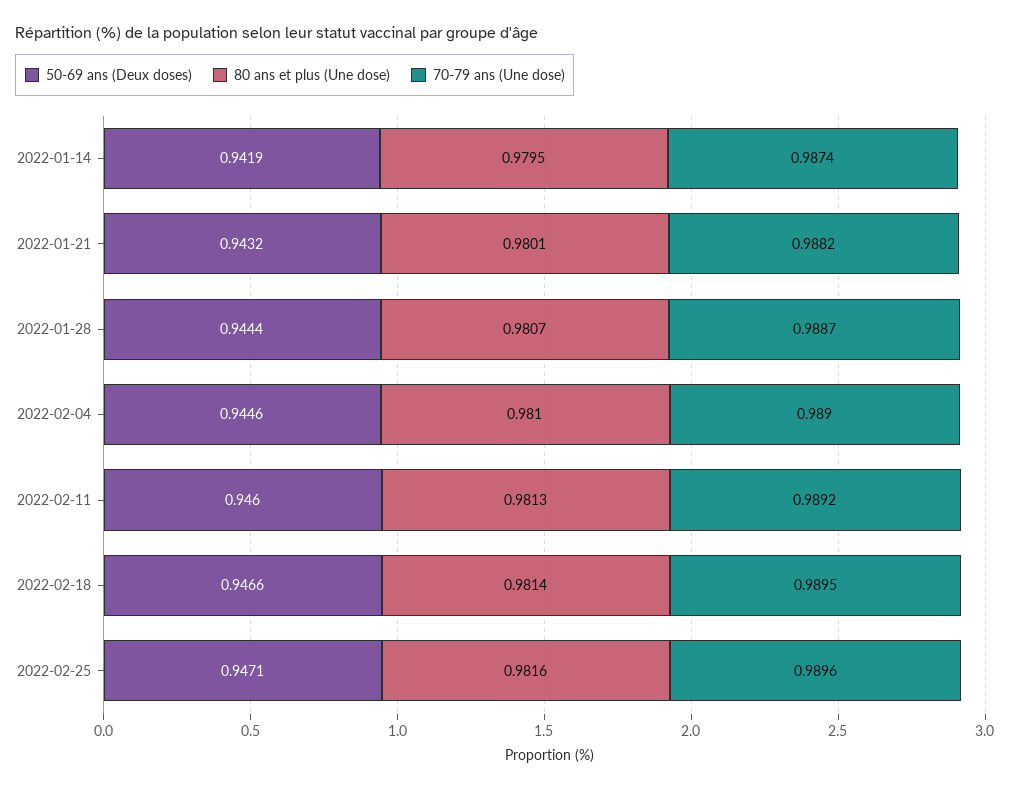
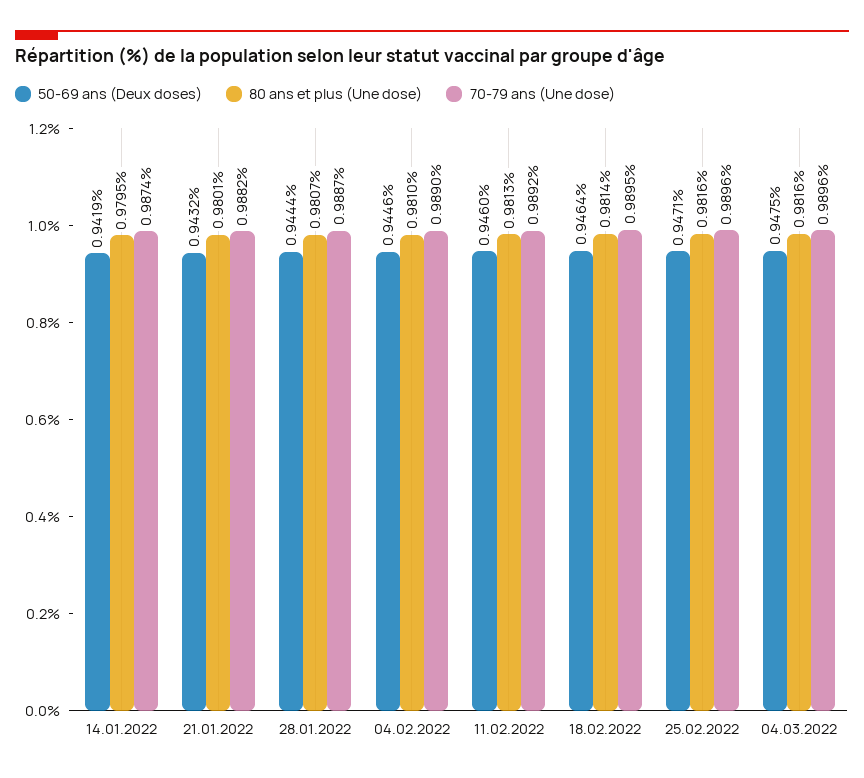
50-69 ans (Deux doses), 2022-02-18: 0.9466 -> 0.9464
50-69 ans (Deux doses), 04.03.2022: none -> 0.9475
80 ans et plus (Une dose), 04.03.2022: none -> 0.9816
70-79 ans (Une dose), 04.03.2022: none -> 0.9896

